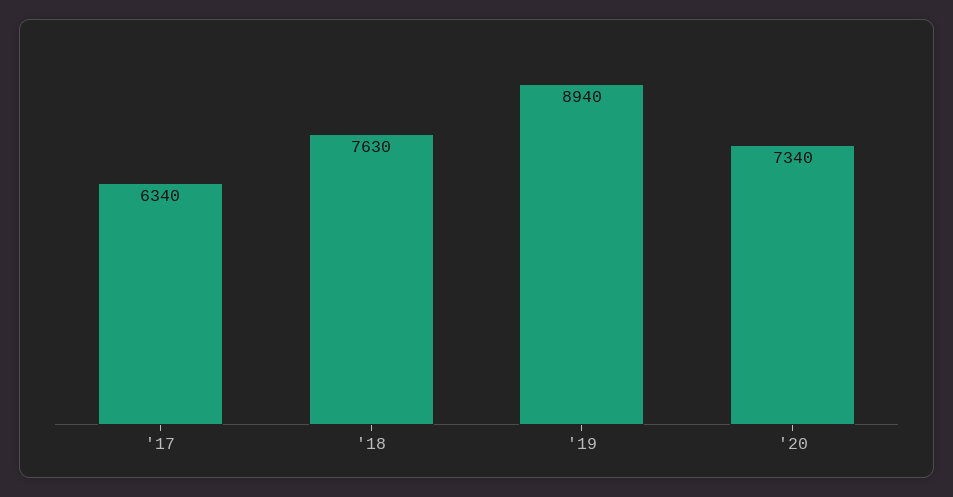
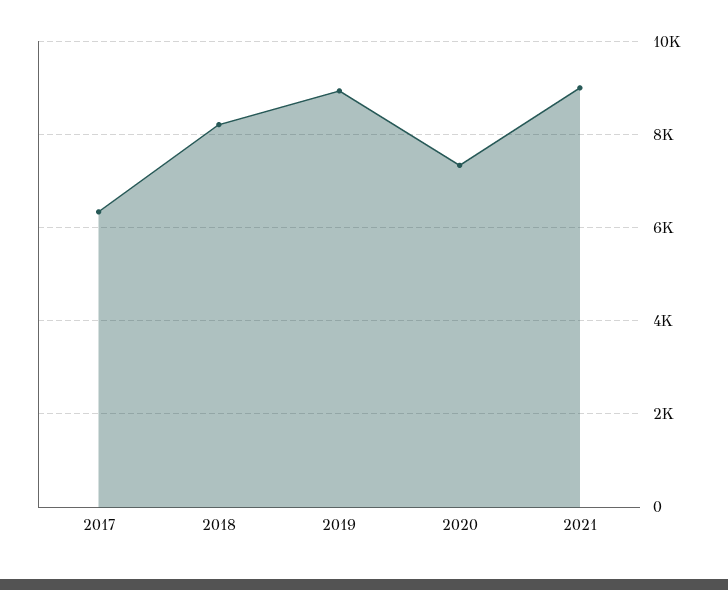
'18: 7630 -> 8200
2021: none -> 9000

